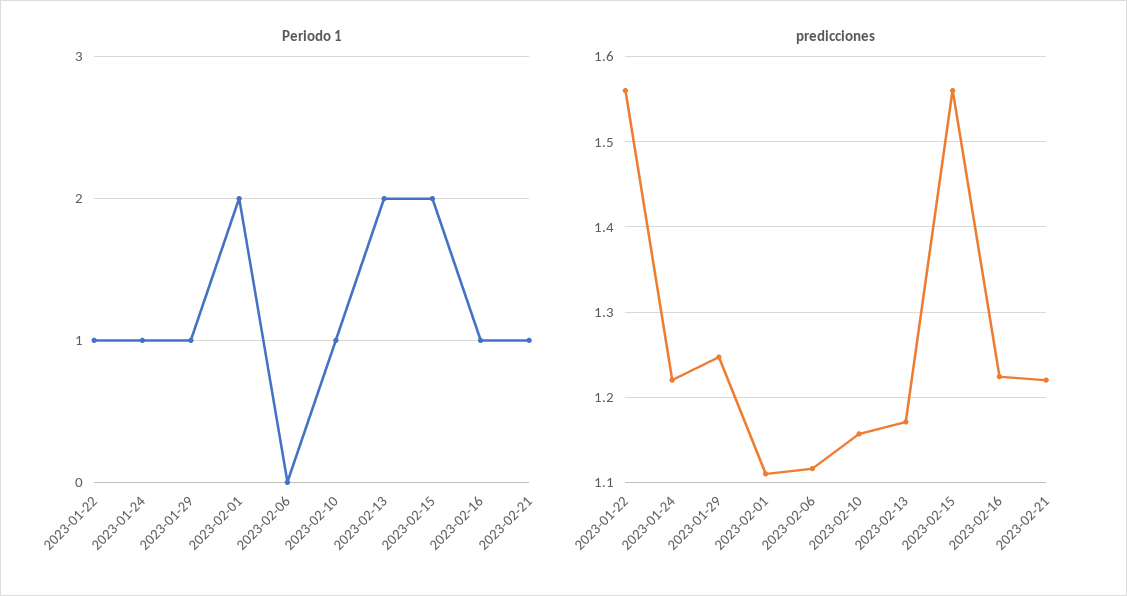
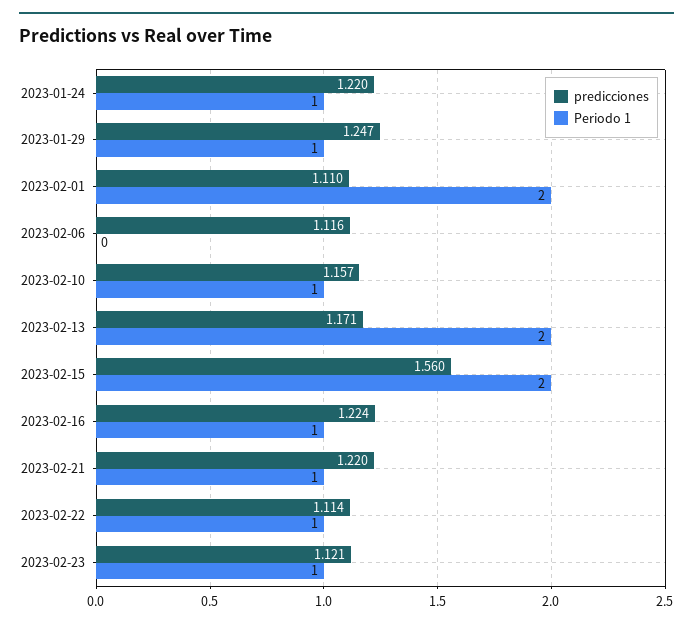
Periodo 1, 2023-01-22: 1 -> none
predicciones, 2023-01-22: 1.56 -> none
predicciones, 2023-02-22: none -> 1.114
Periodo 1, 2023-02-22: none -> 1
predicciones, 2023-02-23: none -> 1.121
Periodo 1, 2023-02-23: none -> 1

